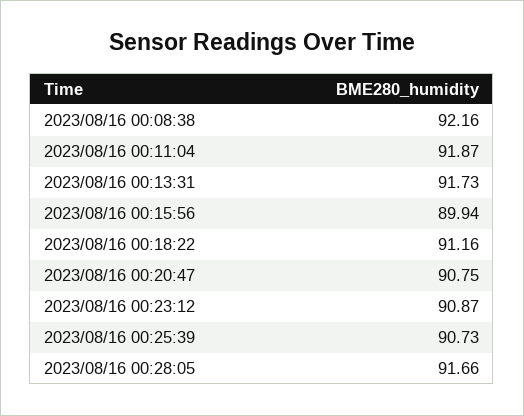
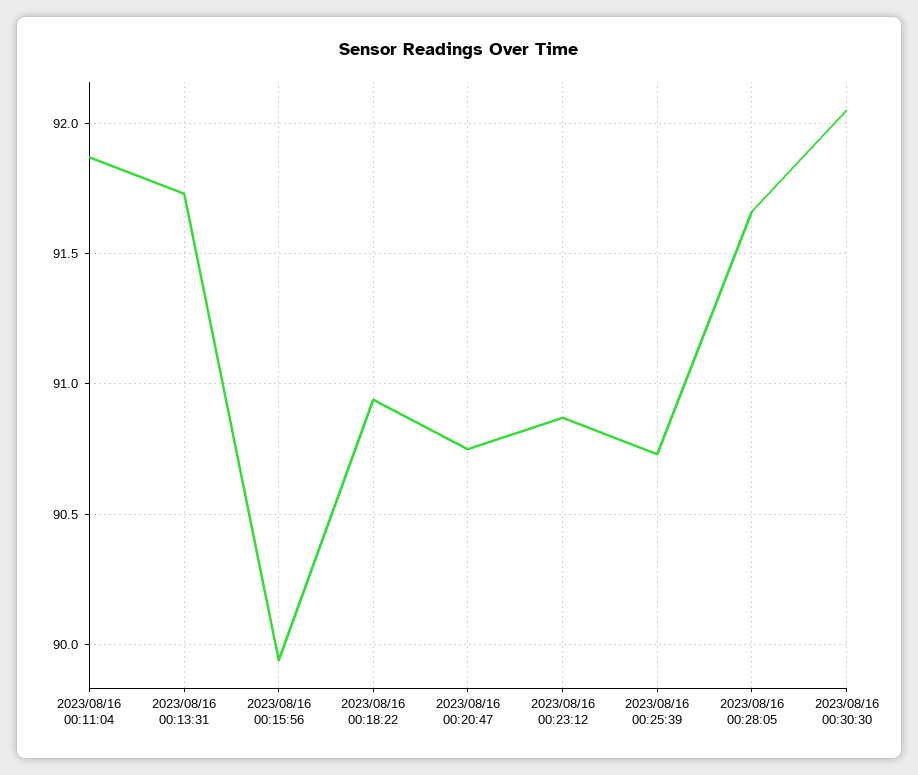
2023/08/16 00:08:38: 92.16 -> none
2023/08/16 00:18:22: 91.16 -> 90.95
2023/08/16 00:30:30: none -> 92.05

